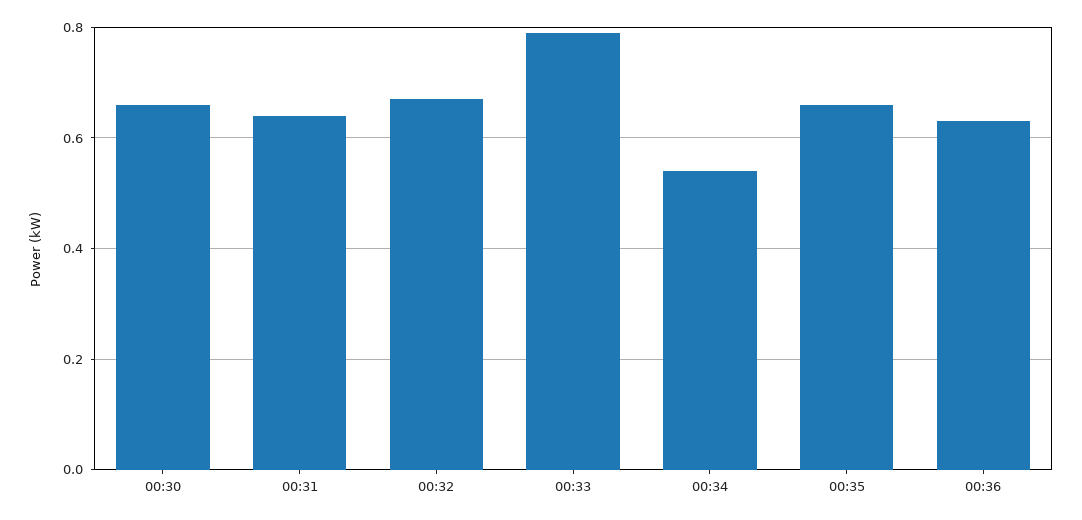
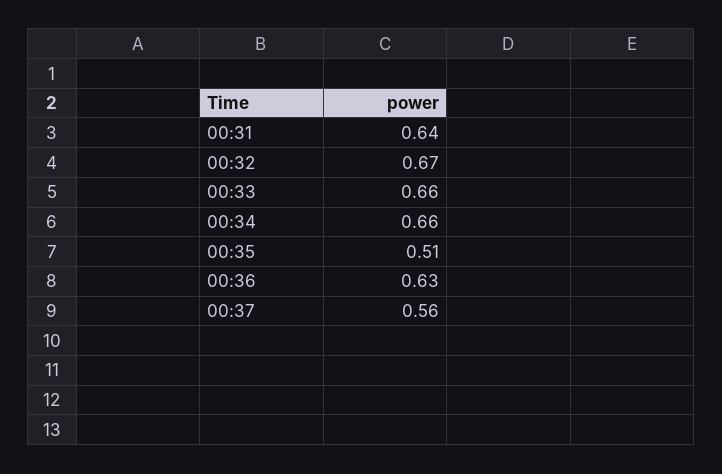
00:30: 0.65 -> none
00:33: 0.8 -> 0.66
00:34: 0.55 -> 0.66
00:35: 0.65 -> 0.51
00:37: none -> 0.56

